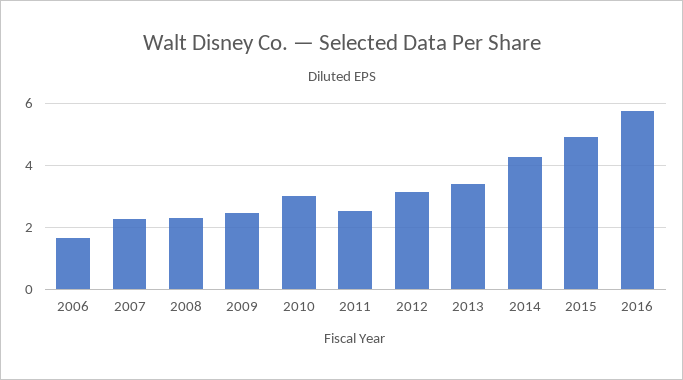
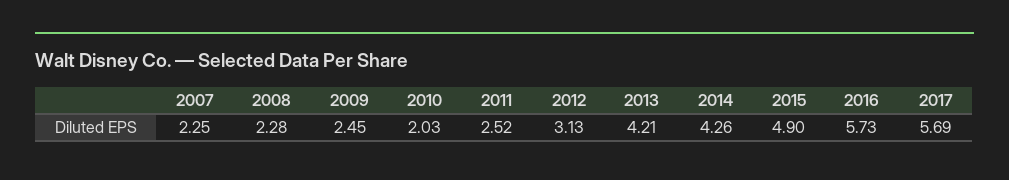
2006: 1.6 -> none
2010: 3 -> 2.03
2013: 3.4 -> 4.21
2017: none -> 5.69

